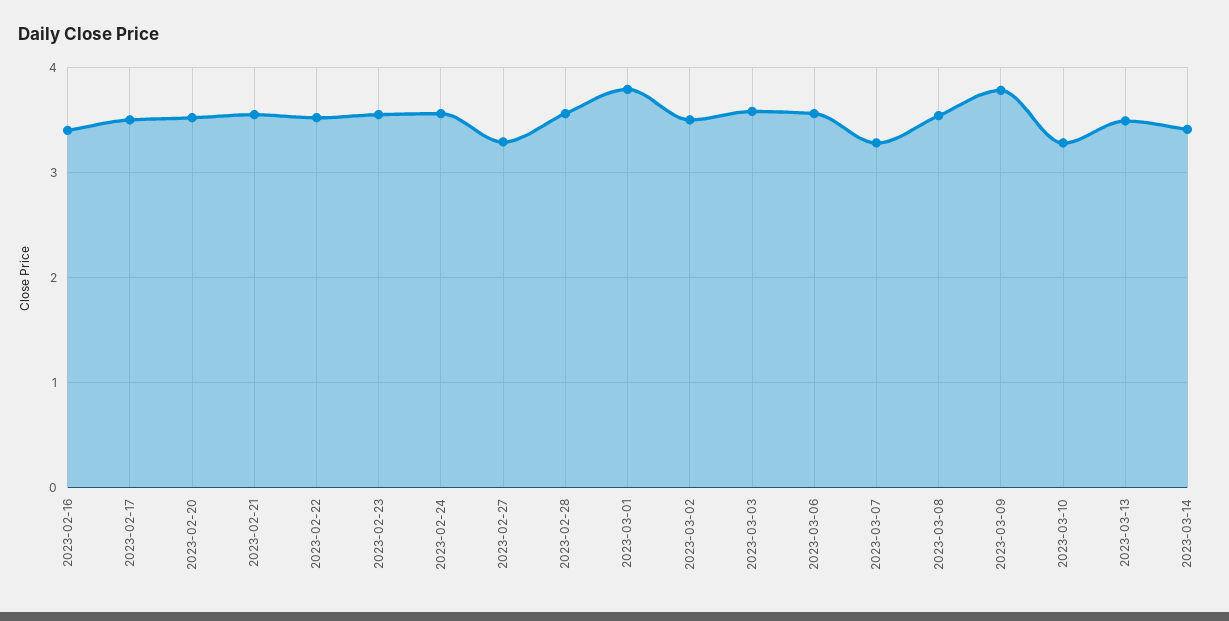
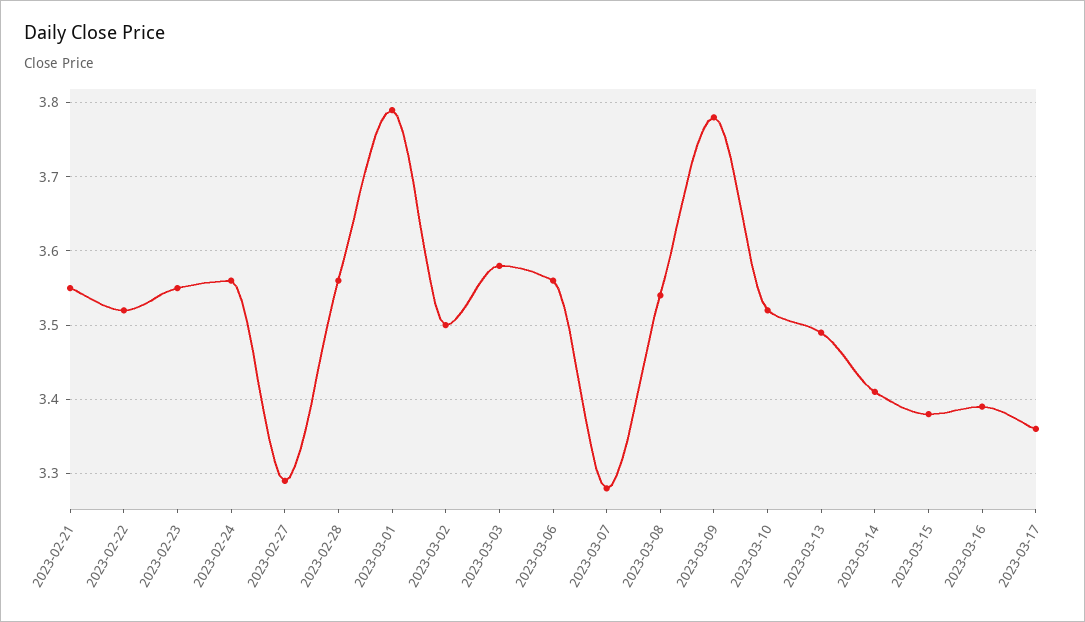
2023-02-16: 3.4 -> none
2023-02-17: 3.5 -> none
2023-02-20: 3.5 -> none
2023-03-10: 3.3 -> 3.52
2023-03-15: none -> 3.38
2023-03-16: none -> 3.39
2023-03-17: none -> 3.36

